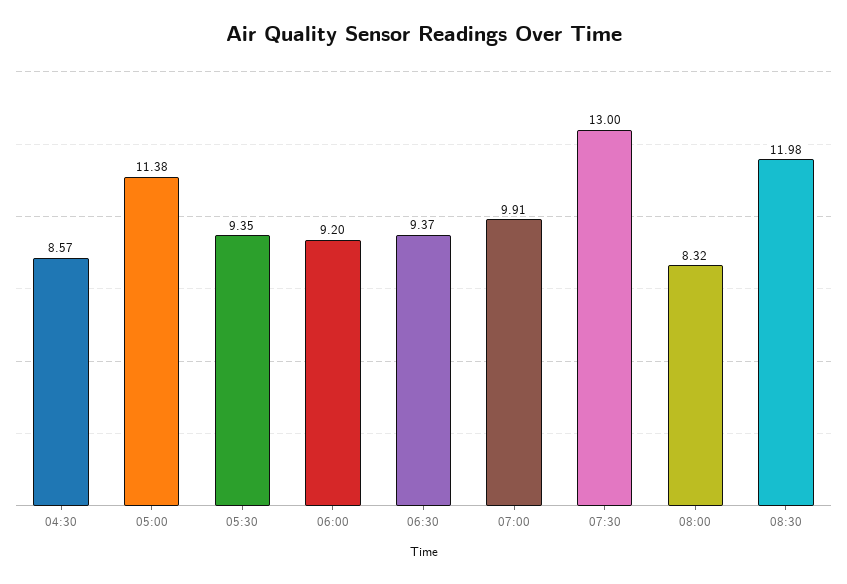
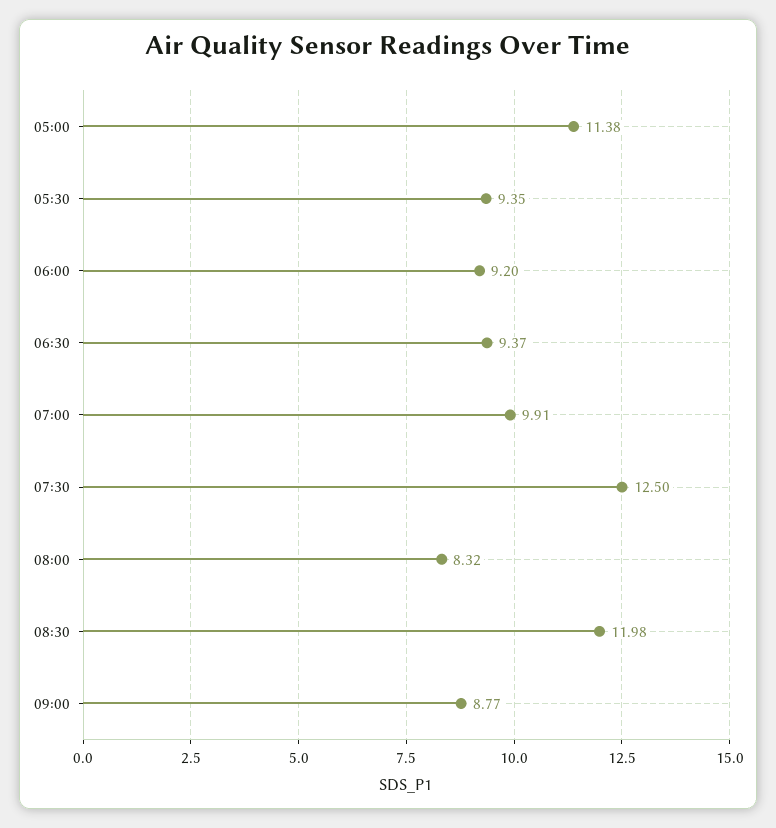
04:30: 8.57 -> none
07:30: 13 -> 12.5
09:00: none -> 8.77

